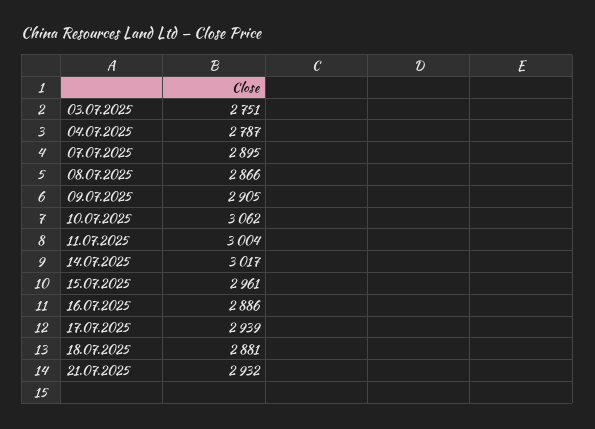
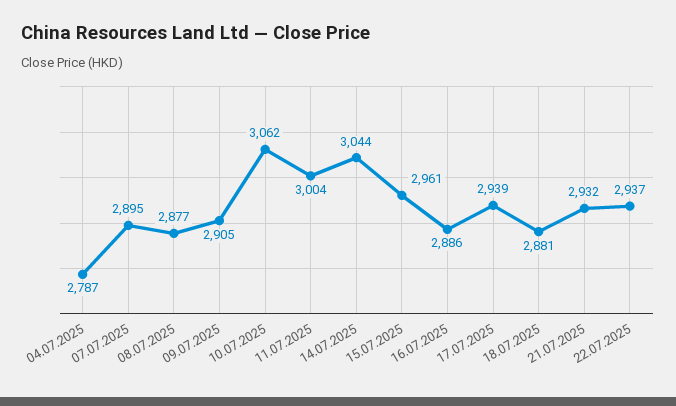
03.07.2025: 2751 -> none
08.07.2025: 2866 -> 2877
14.07.2025: 3017 -> 3044
22.07.2025: none -> 2937

